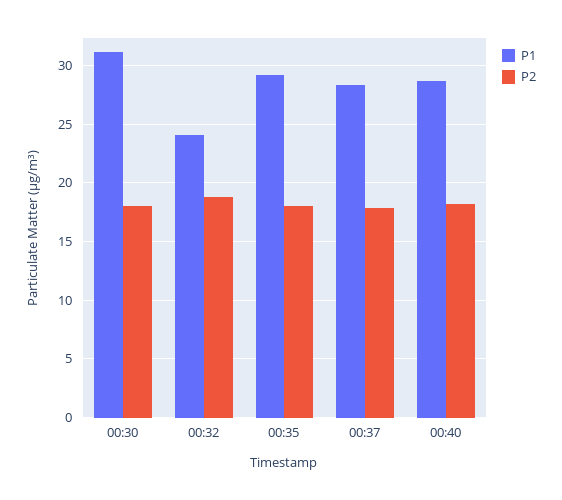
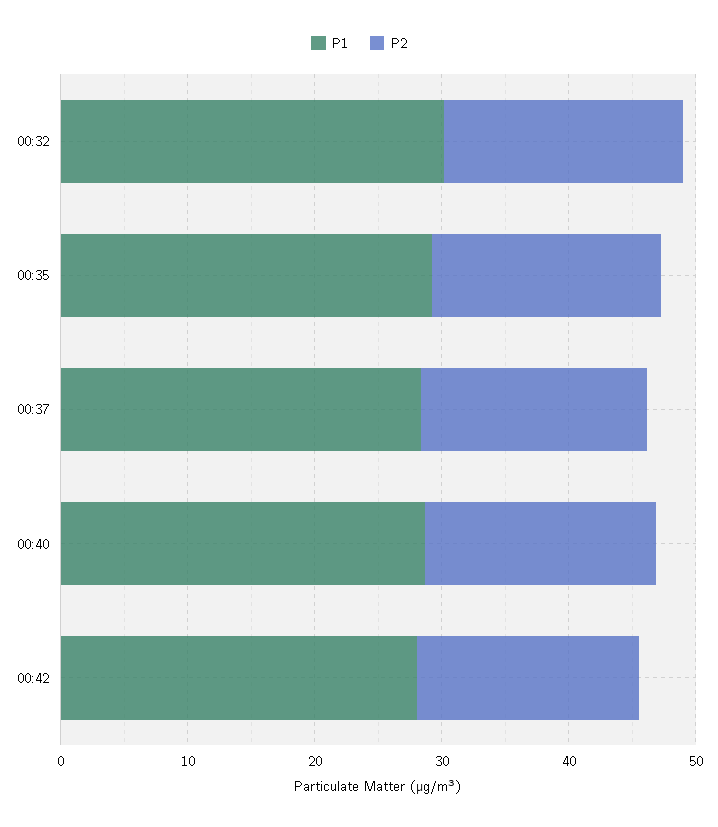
P1, 00:30: 31 -> none
P2, 00:30: 18 -> none
P1, 00:32: 24 -> 30
P1, 00:42: none -> 28
P2, 00:42: none -> 18

